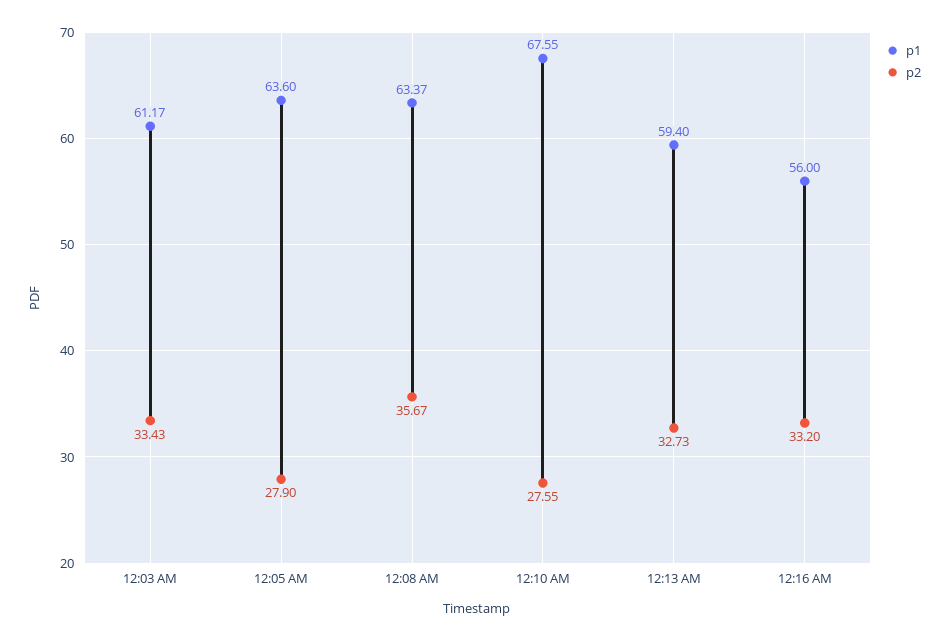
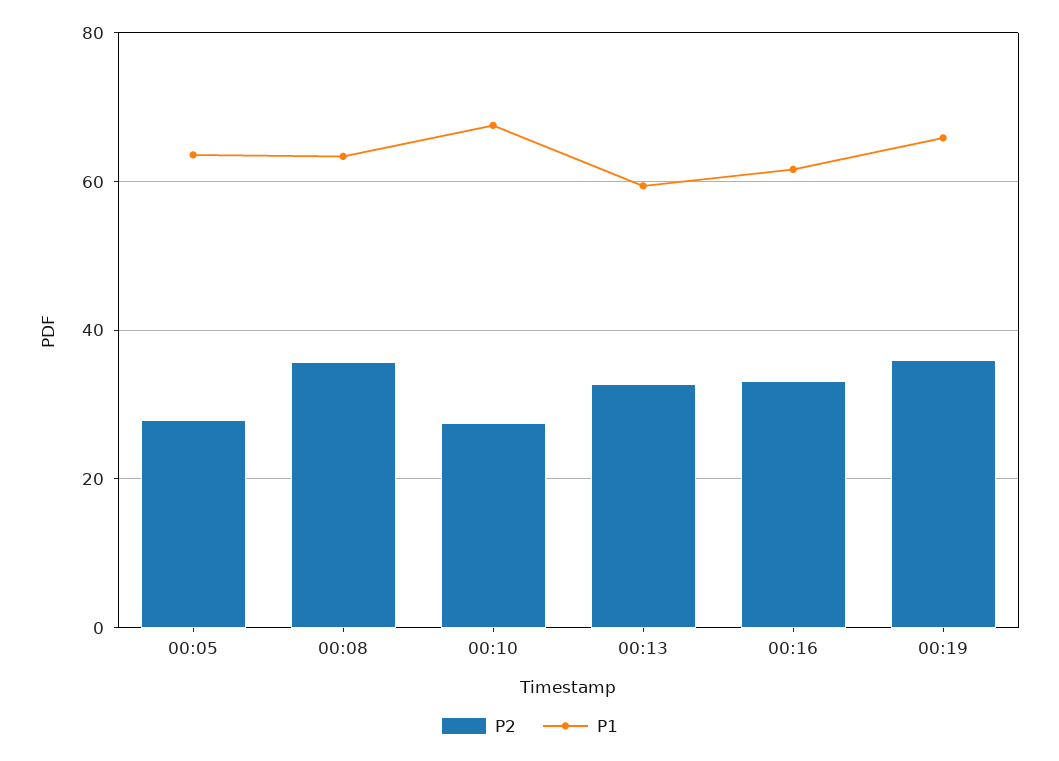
p1, 12:03 AM: 61.17 -> none
p2, 12:03 AM: 33.43 -> none
p1, 12:16 AM: 56 -> 62
p2, 00:19: none -> 36
p1, 00:19: none -> 66

